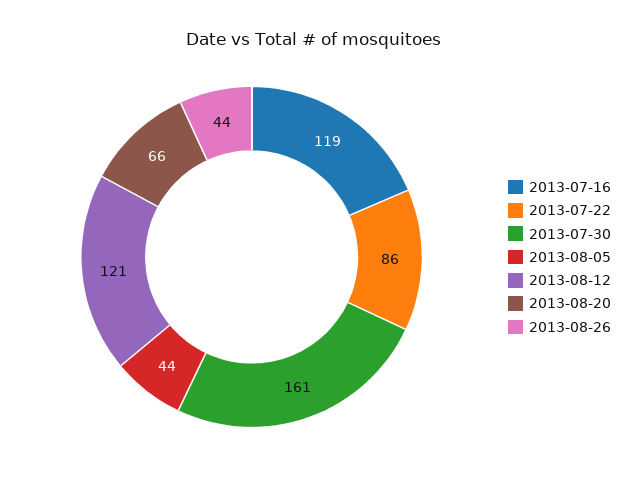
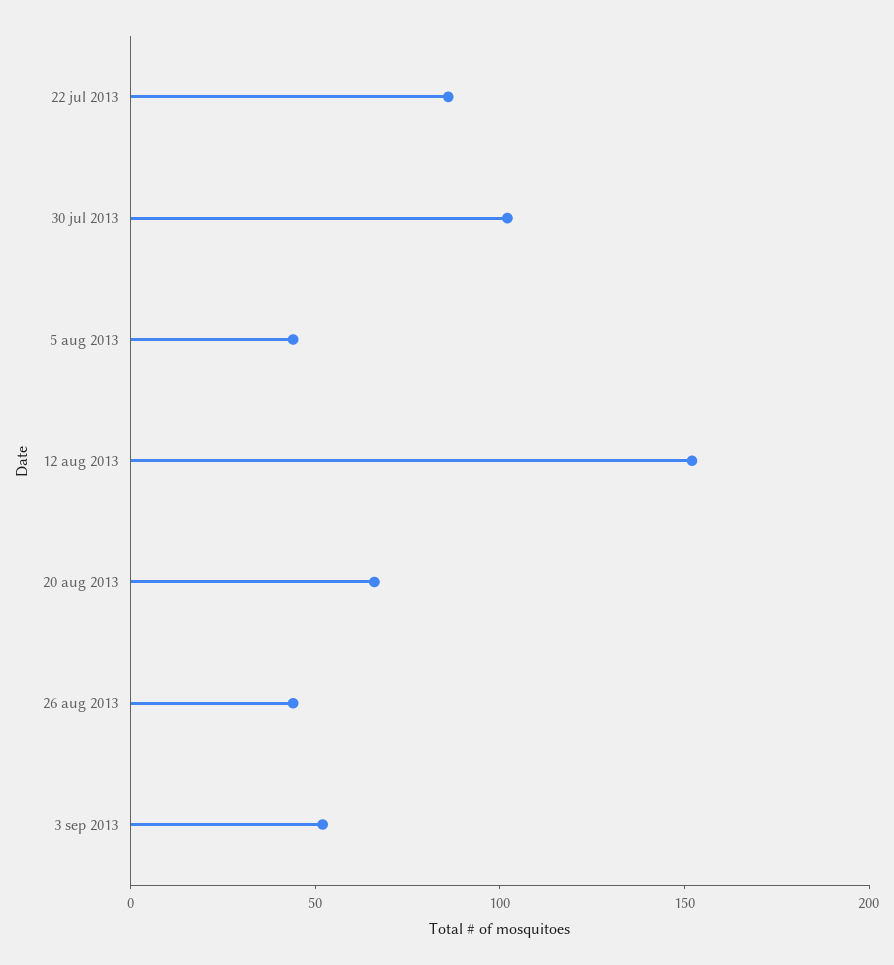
2013-07-16: 119 -> none
2013-07-30: 161 -> 100
2013-08-12: 121 -> 150
3 sep 2013: none -> 50

